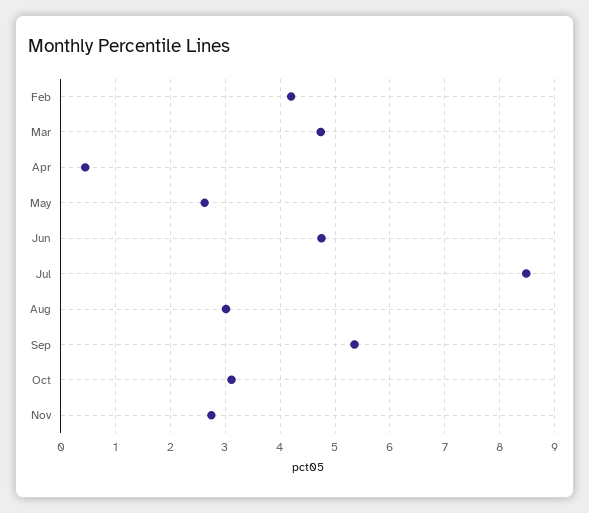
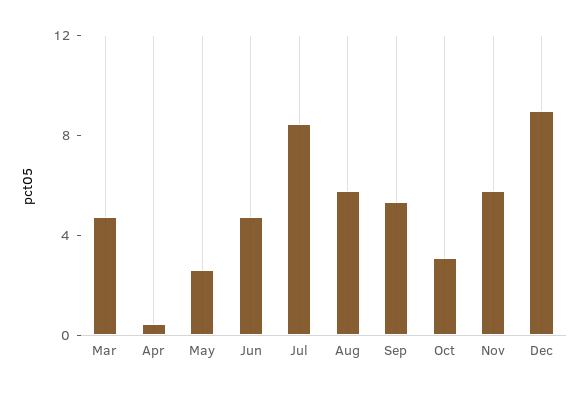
Feb: 4.2 -> none
Aug: 3 -> 6
Nov: 2.8 -> 6
Dec: none -> 9

